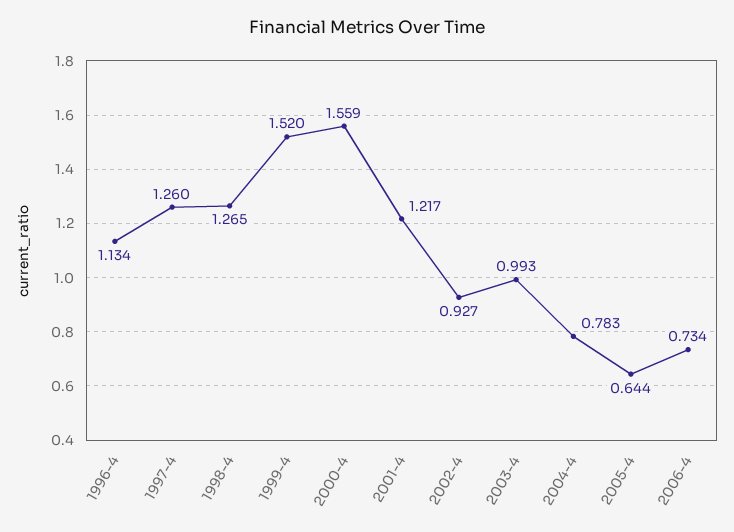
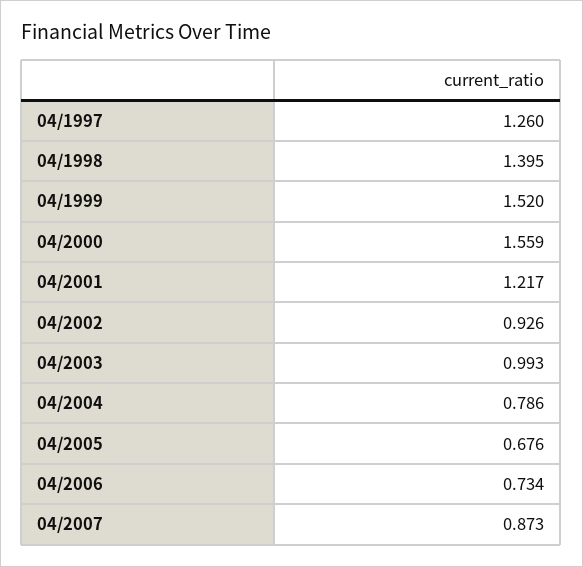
1996-4: 1.134 -> none
1998-4: 1.265 -> 1.395
2002-4: 0.927 -> 0.926
2004-4: 0.783 -> 0.786
2005-4: 0.644 -> 0.676
04/2007: none -> 0.873

